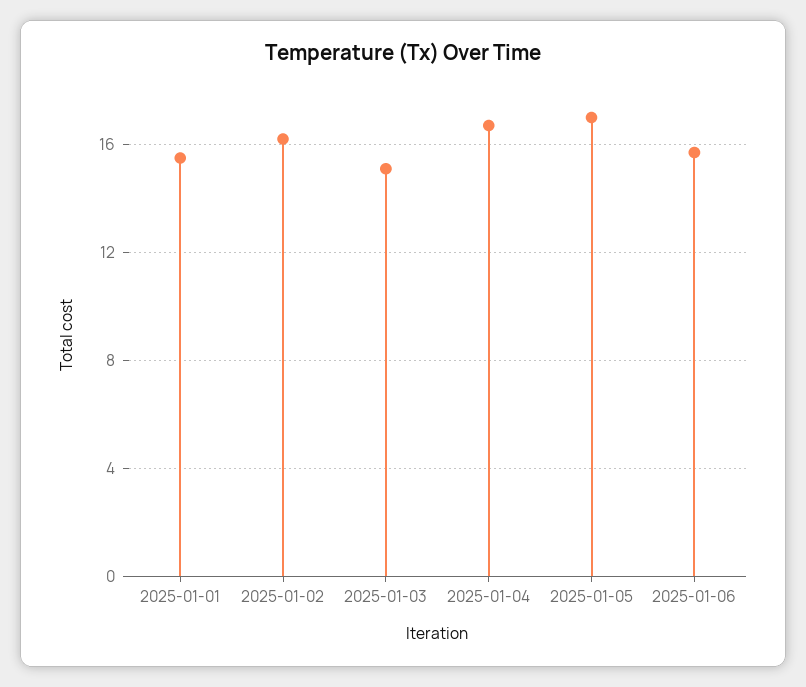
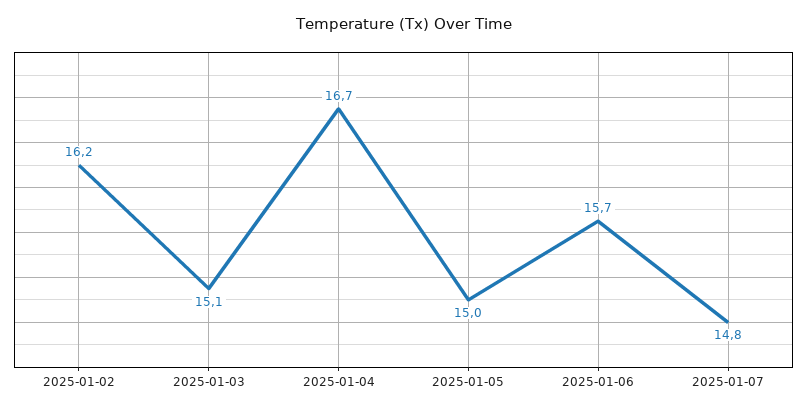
2025-01-01: 15.5 -> none
2025-01-05: 17 -> 15
2025-01-07: none -> 14.8

